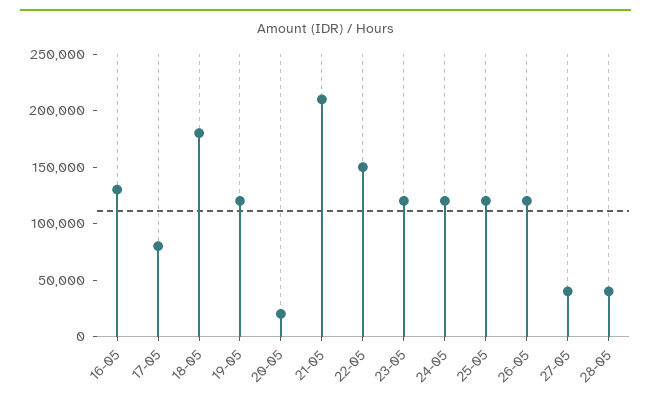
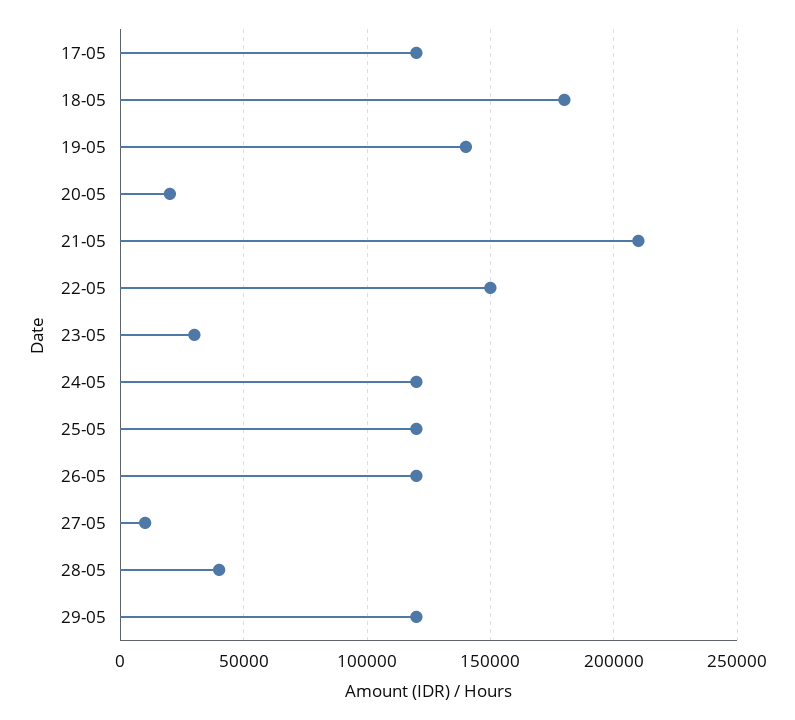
16-05: 130000 -> none
17-05: 80000 -> 120000
19-05: 120000 -> 140000
23-05: 120000 -> 30000
27-05: 40000 -> 10000
29-05: none -> 120000

